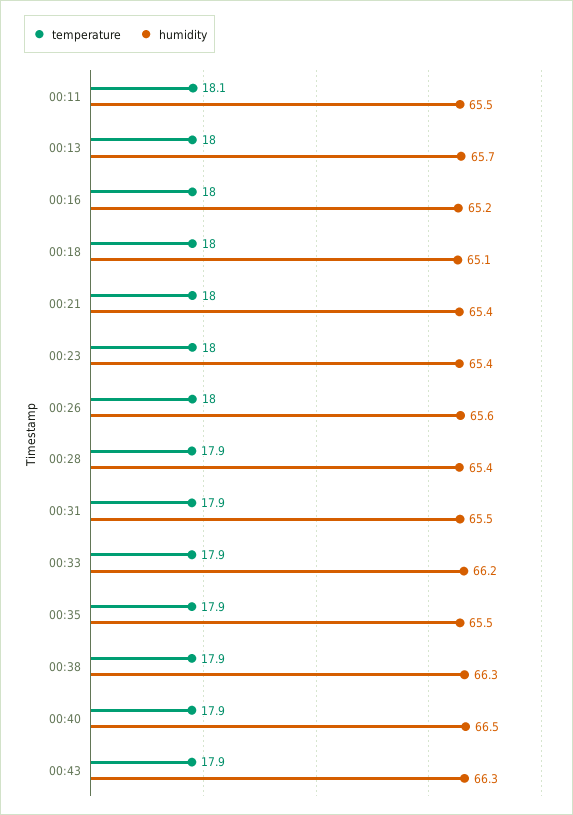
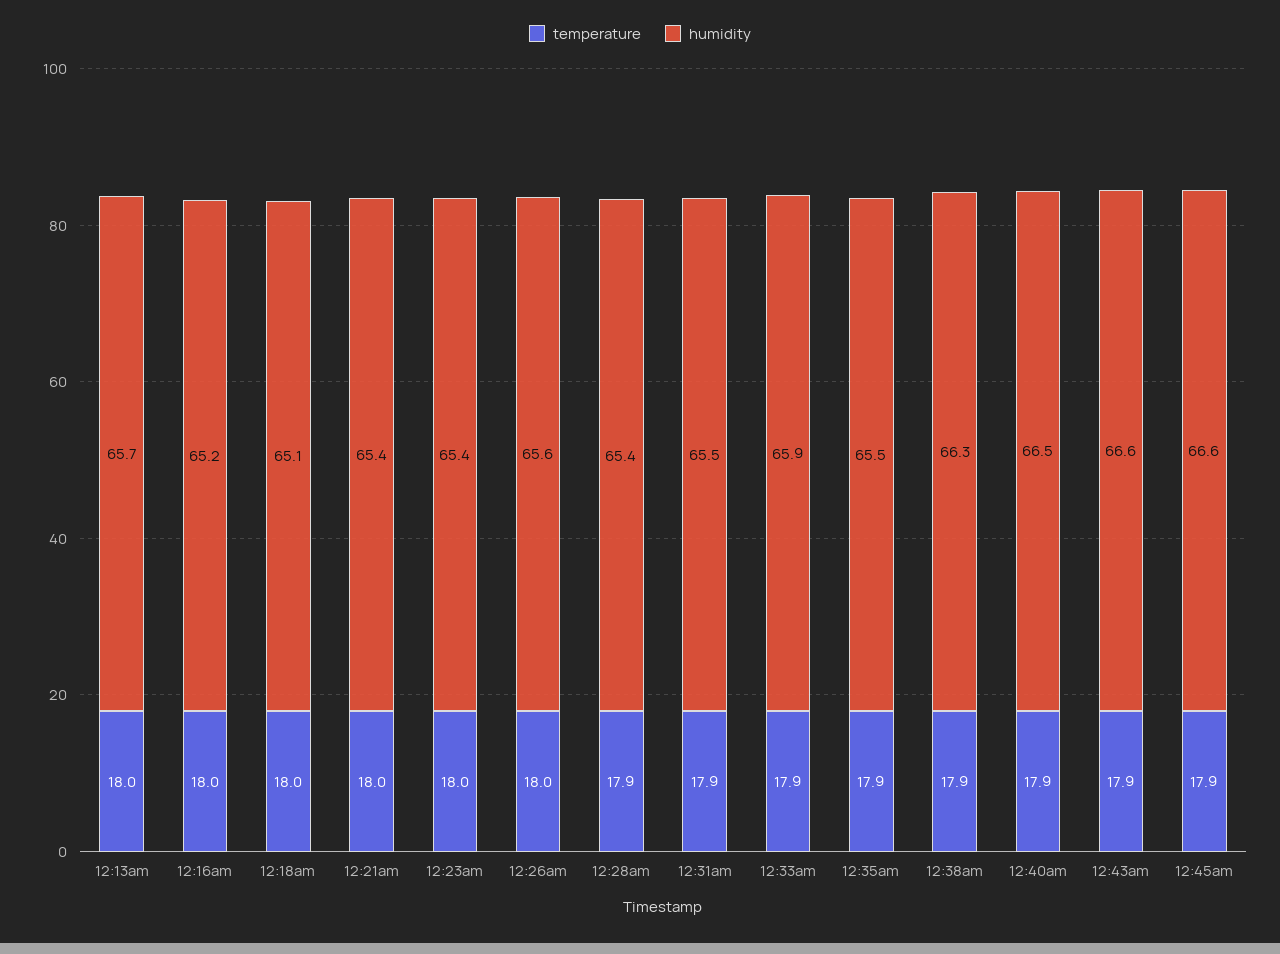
temperature, 00:11: 18.1 -> none
humidity, 00:11: 65.5 -> none
humidity, 00:33: 66.2 -> 65.9
humidity, 00:43: 66.3 -> 66.6
temperature, 12:45am: none -> 17.9
humidity, 12:45am: none -> 66.6

